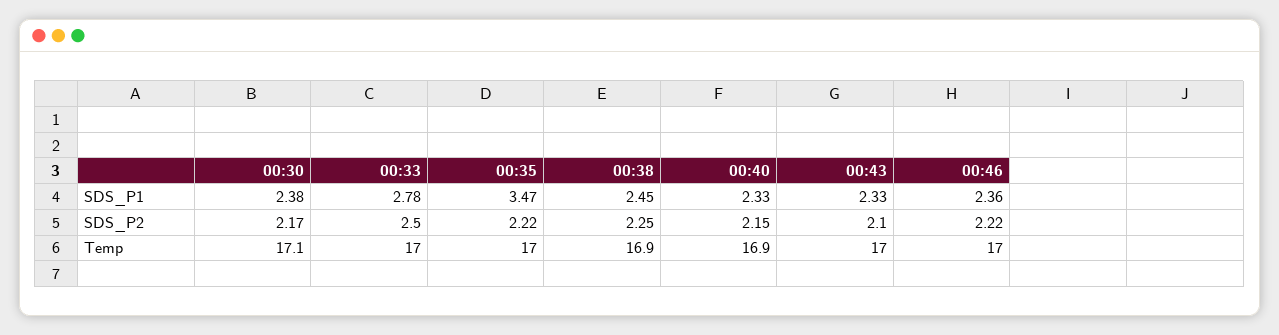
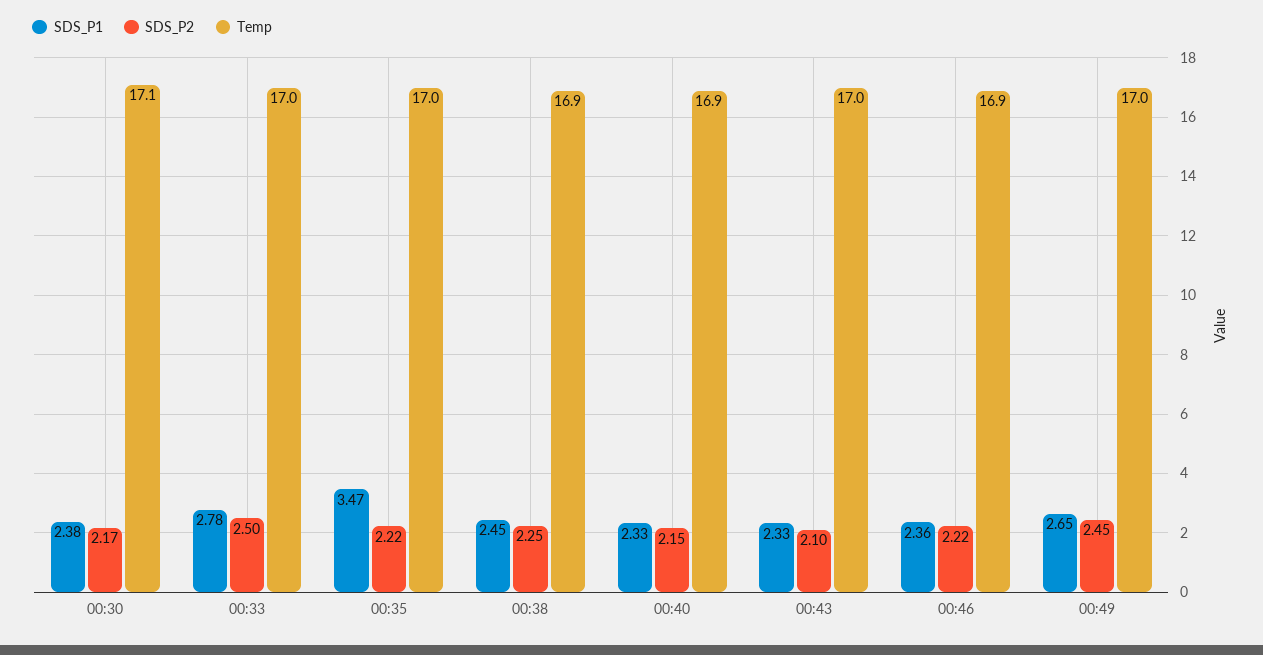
Temp, 00:46: 17 -> 16.9
SDS_P1, 00:49: none -> 2.65
SDS_P2, 00:49: none -> 2.45
Temp, 00:49: none -> 17

